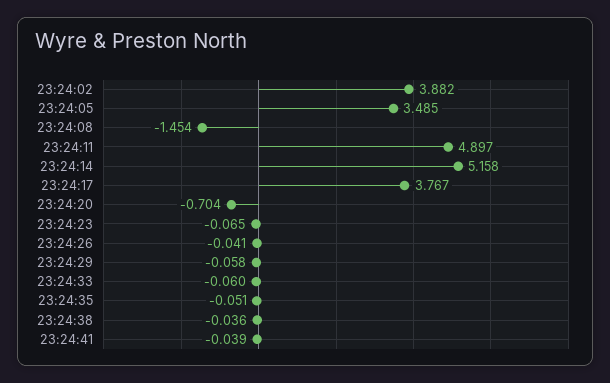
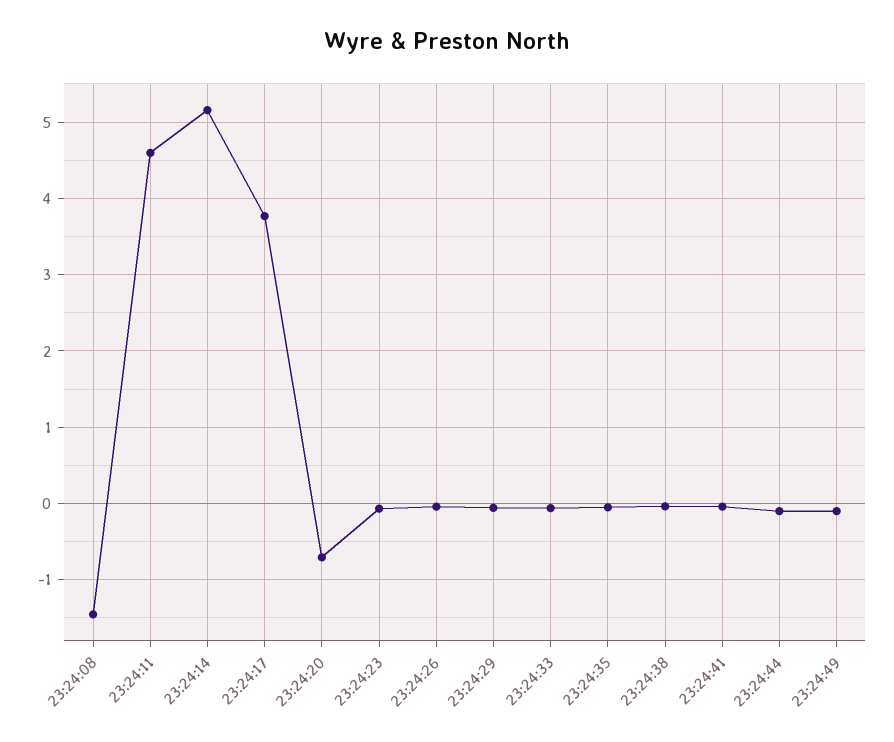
23:24:02: 3.882 -> none
23:24:05: 3.485 -> none
23:24:11: 4.897 -> 4.6
23:24:44: none -> -0.1
23:24:49: none -> -0.1

